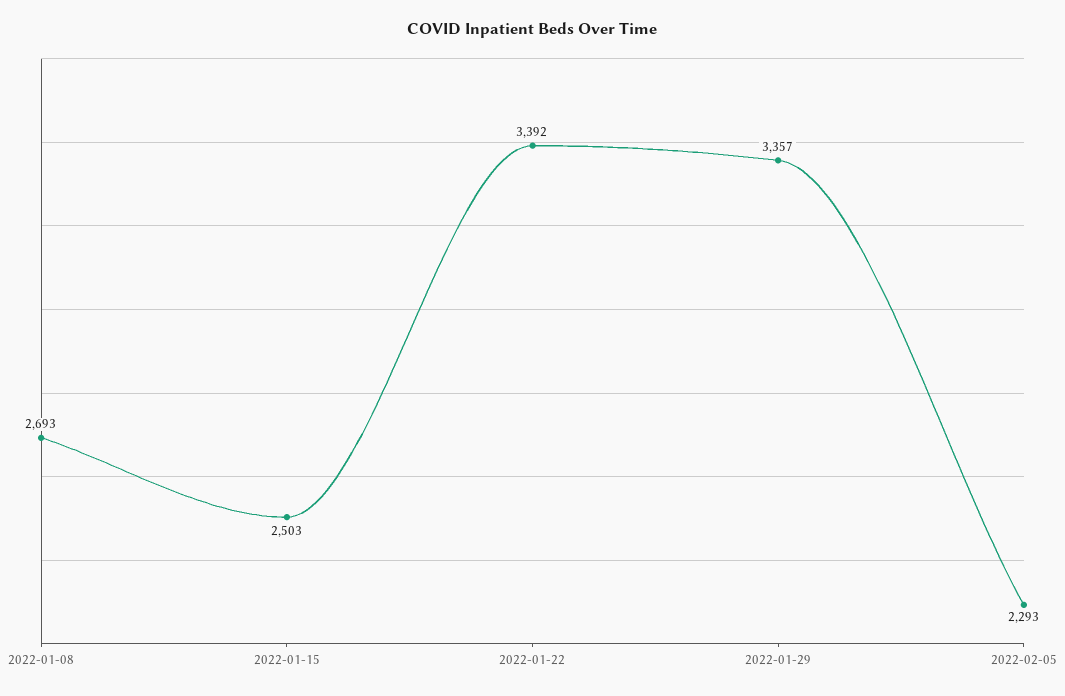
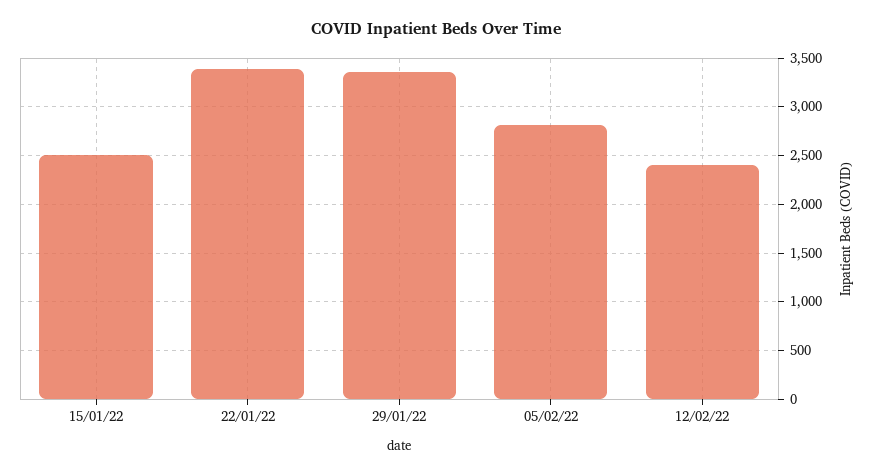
2022-01-08: 2693 -> none
2022-02-05: 2293 -> 2800
12/02/22: none -> 2400

